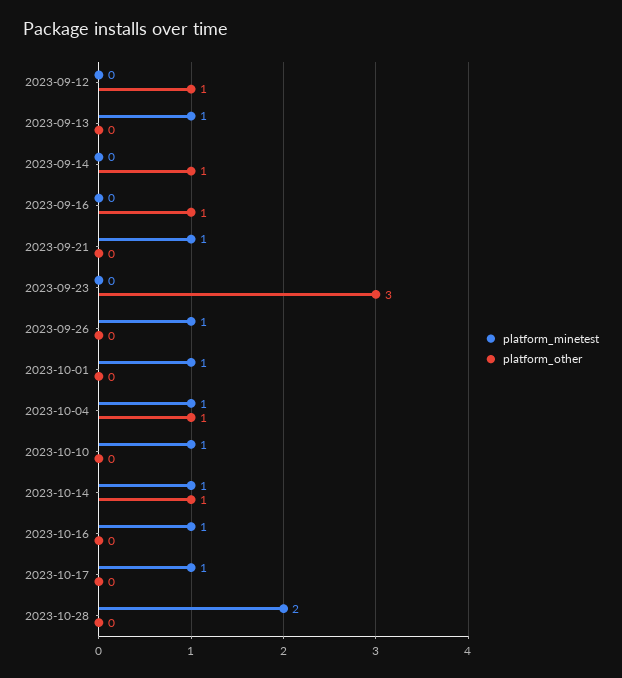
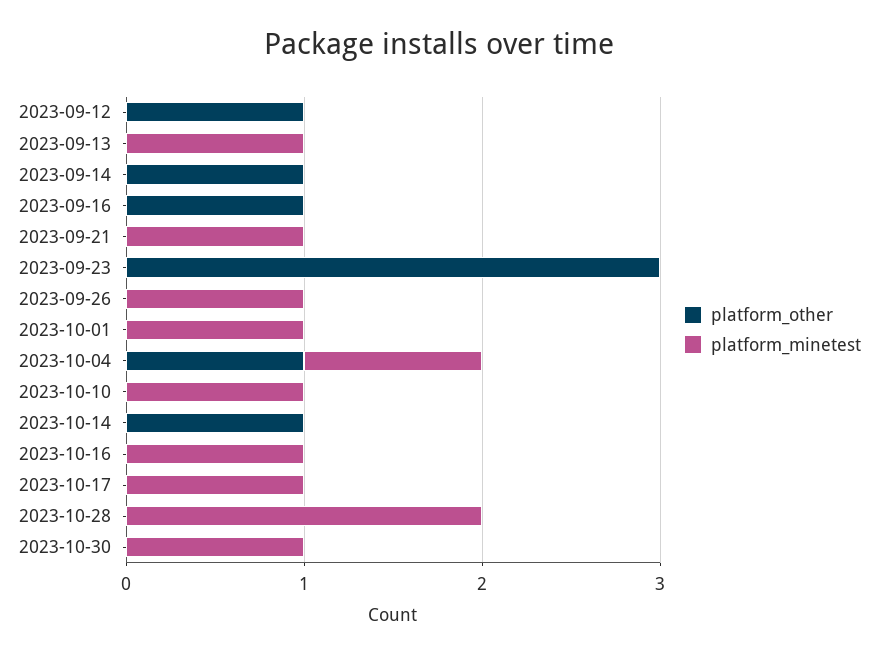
platform_minetest, 2023-10-14: 1 -> 0
platform_other, 2023-10-30: none -> 0
platform_minetest, 2023-10-30: none -> 1

